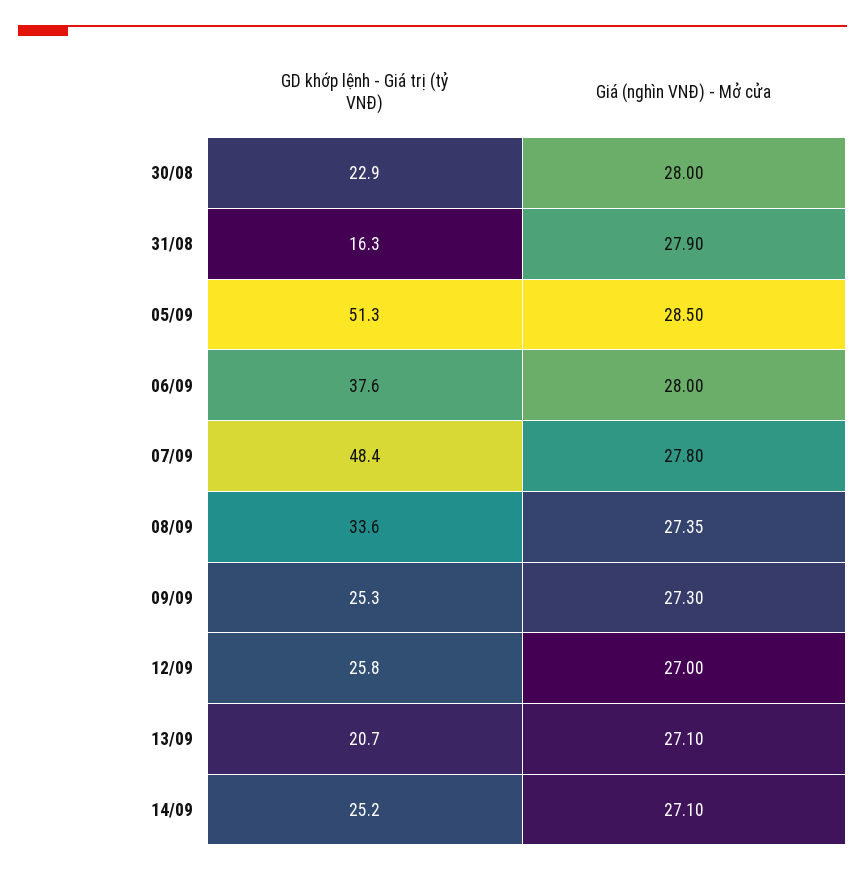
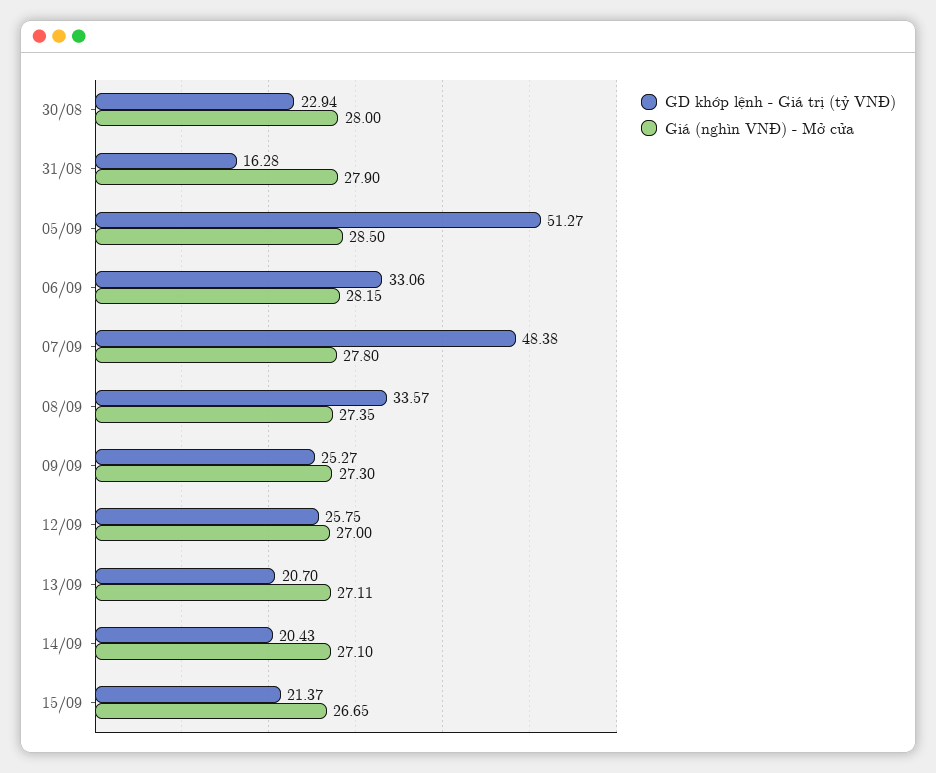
GD khớp lệnh - Giá trị (tỷ VNĐ), 06/09: 37.6 -> 33.06
Giá (nghìn VNĐ) - Mở cửa, 06/09: 28 -> 28.15
Giá (nghìn VNĐ) - Mở cửa, 13/09: 27.1 -> 27.11
GD khớp lệnh - Giá trị (tỷ VNĐ), 14/09: 25.2 -> 20.43
GD khớp lệnh - Giá trị (tỷ VNĐ), 15/09: none -> 21.37
Giá (nghìn VNĐ) - Mở cửa, 15/09: none -> 26.65

